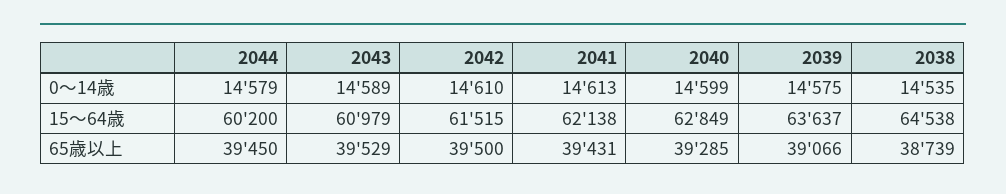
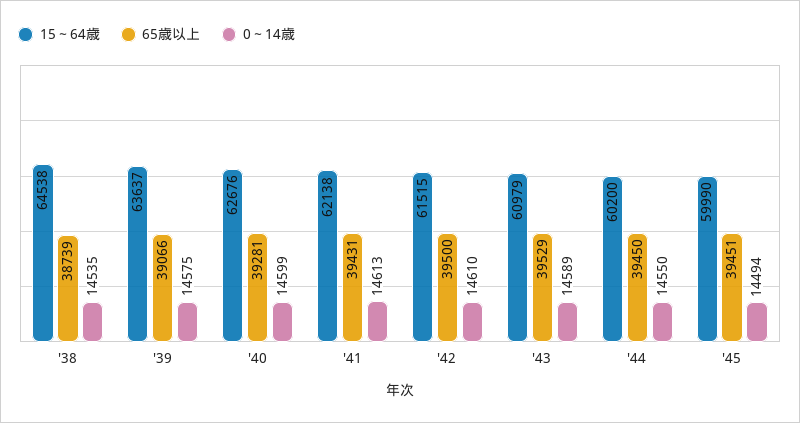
0～14歳, 2044: 14579 -> 14550
15～64歳, 2040: 62849 -> 62676
65歳以上, 2040: 39285 -> 39281
15～64歳, '45: none -> 59990
65歳以上, '45: none -> 39451
0～14歳, '45: none -> 14494

